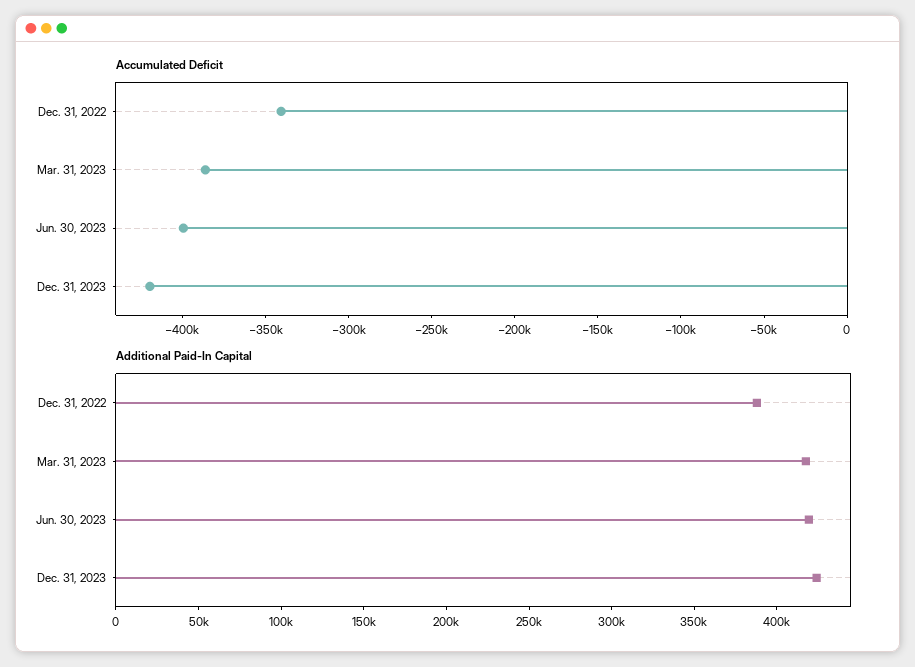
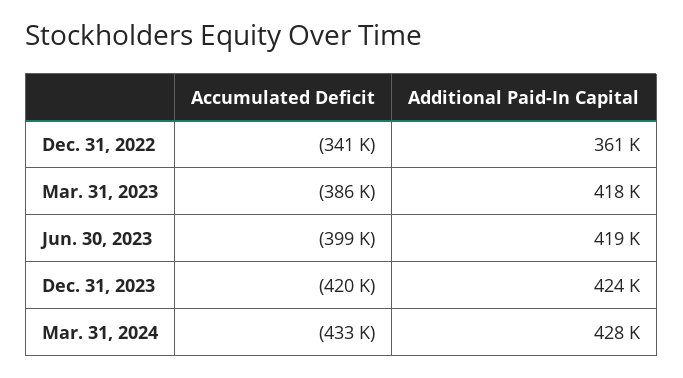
Additional Paid-In Capital, Dec. 31, 2022: 390000 -> 361000
Accumulated Deficit, Mar. 31, 2024: none -> -433000
Additional Paid-In Capital, Mar. 31, 2024: none -> 428000

